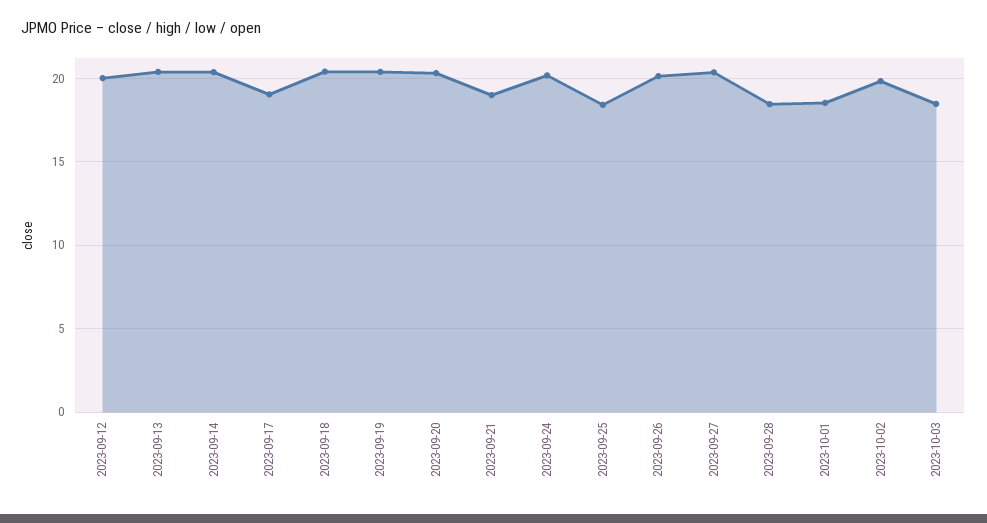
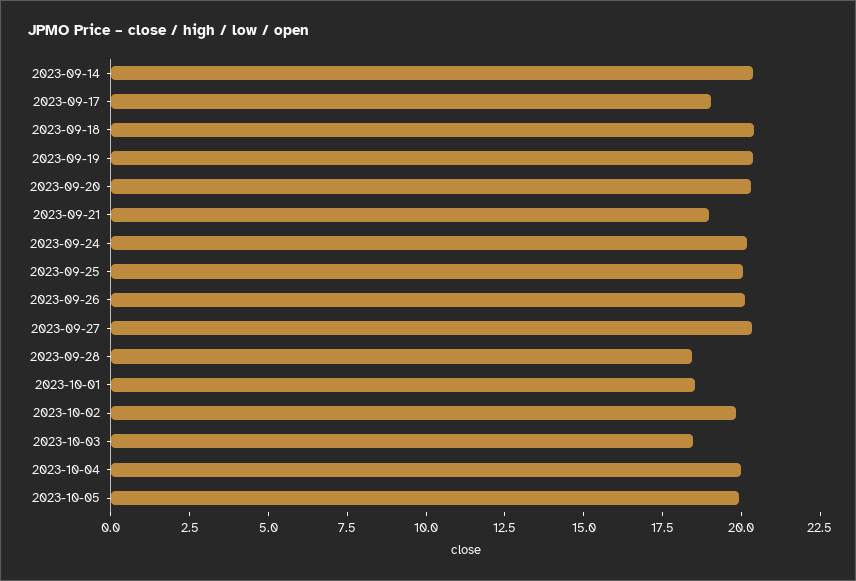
2023-09-12: 20 -> none
2023-09-13: 20.5 -> none
2023-09-25: 18.5 -> 20
2023-10-04: none -> 20
2023-10-05: none -> 20

